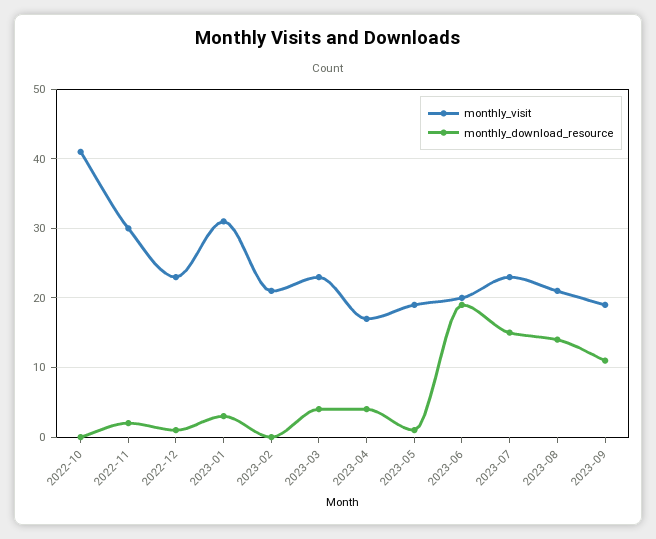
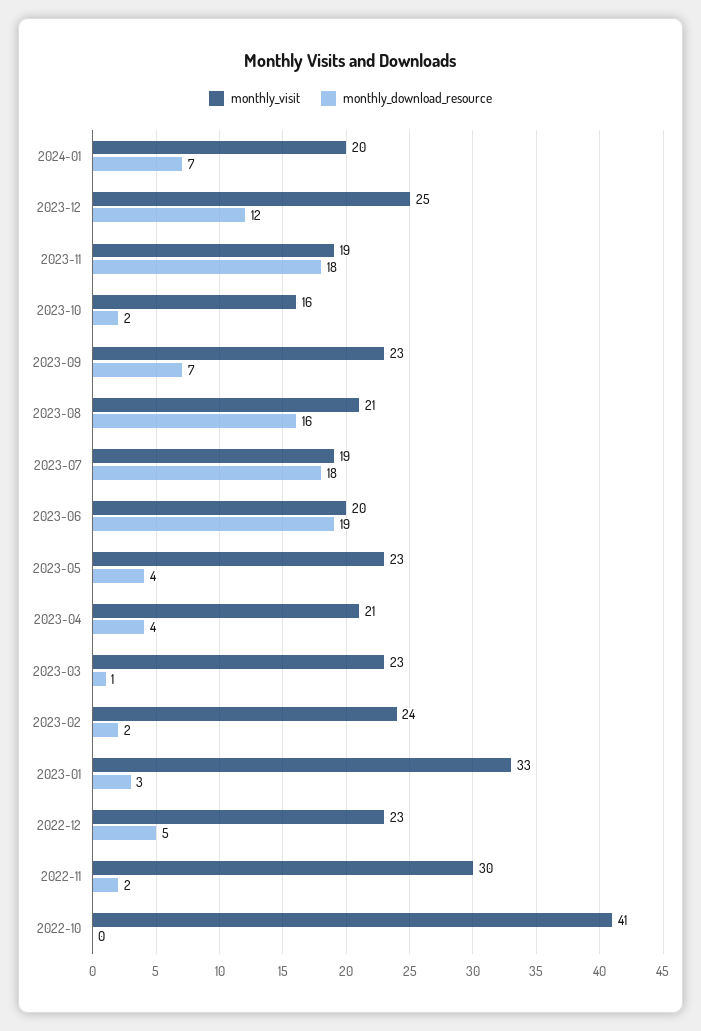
monthly_download_resource, 2022-12: 1 -> 5
monthly_visit, 2023-01: 31 -> 33
monthly_visit, 2023-02: 21 -> 24
monthly_download_resource, 2023-02: 0 -> 2
monthly_download_resource, 2023-03: 4 -> 1
monthly_visit, 2023-04: 17 -> 21
monthly_visit, 2023-05: 19 -> 23
monthly_download_resource, 2023-05: 1 -> 4
monthly_visit, 2023-07: 23 -> 19
monthly_download_resource, 2023-07: 15 -> 18
monthly_download_resource, 2023-08: 14 -> 16
monthly_visit, 2023-09: 19 -> 23
monthly_download_resource, 2023-09: 11 -> 7
monthly_visit, 2024-01: none -> 20
monthly_download_resource, 2024-01: none -> 7
monthly_visit, 2023-12: none -> 25
monthly_download_resource, 2023-12: none -> 12
monthly_visit, 2023-11: none -> 19
monthly_download_resource, 2023-11: none -> 18
monthly_visit, 2023-10: none -> 16
monthly_download_resource, 2023-10: none -> 2

